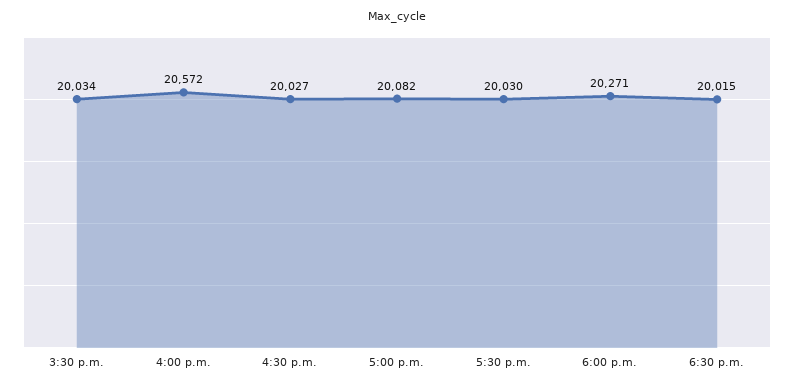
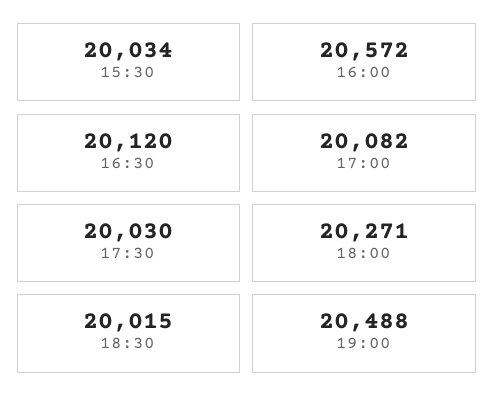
4:30 p.m.: 20027 -> 20120
19:00: none -> 20488

